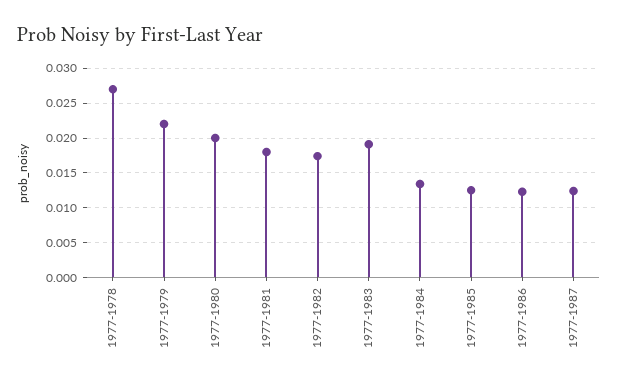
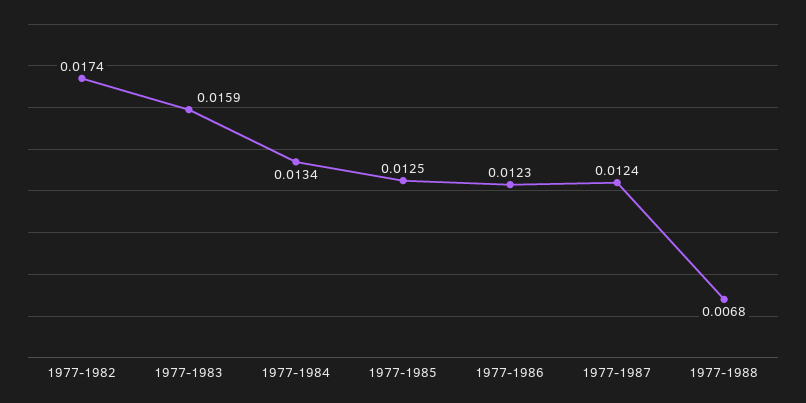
1977-1978: 0.027 -> none
1977-1979: 0.022 -> none
1977-1980: 0.02 -> none
1977-1981: 0.018 -> none
1977-1983: 0.019 -> 0.0159
1977-1988: none -> 0.0068

